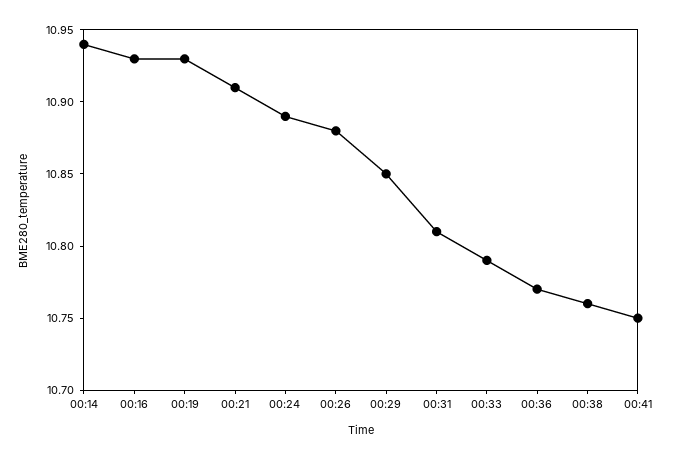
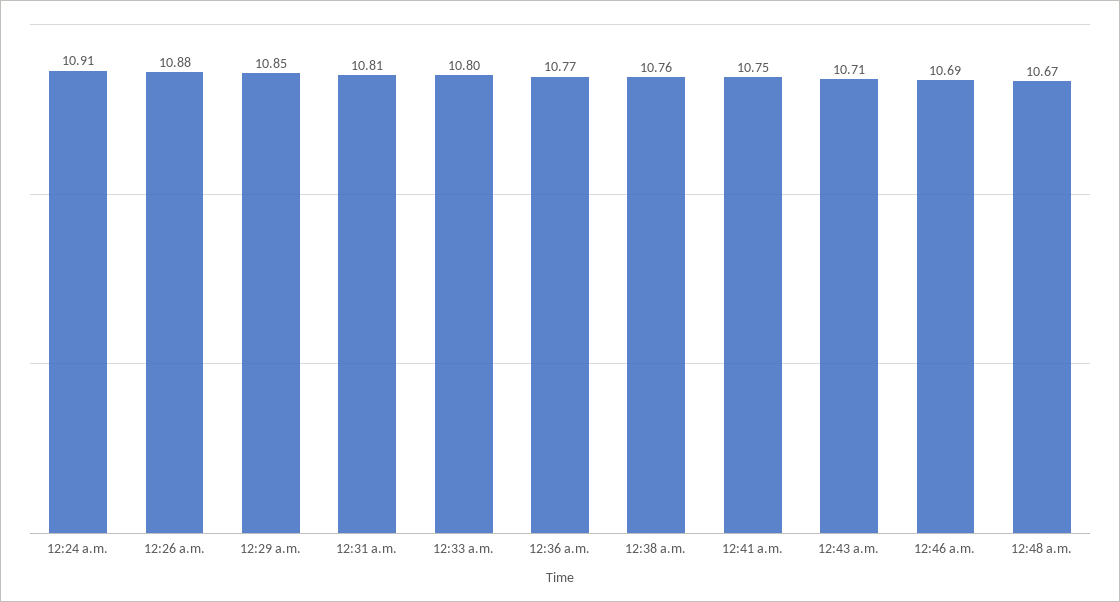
00:14: 10.94 -> none
00:16: 10.93 -> none
00:19: 10.93 -> none
00:21: 10.91 -> none
00:24: 10.89 -> 10.91
00:33: 10.79 -> 10.8
12:43 a.m.: none -> 10.71
12:46 a.m.: none -> 10.69
12:48 a.m.: none -> 10.67

